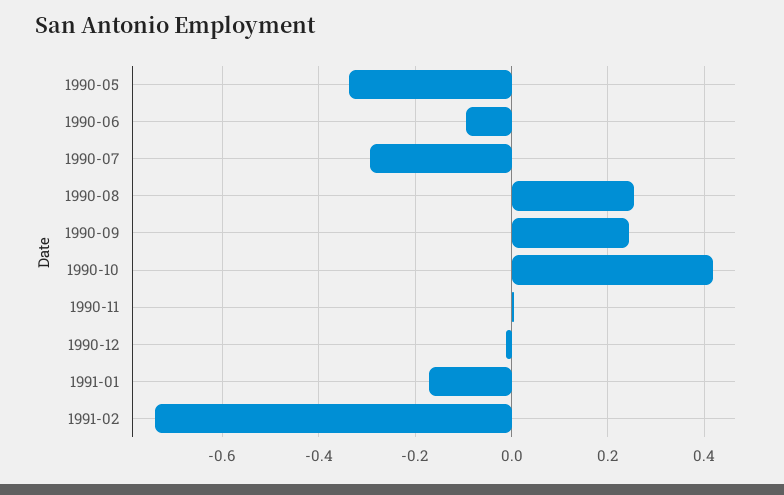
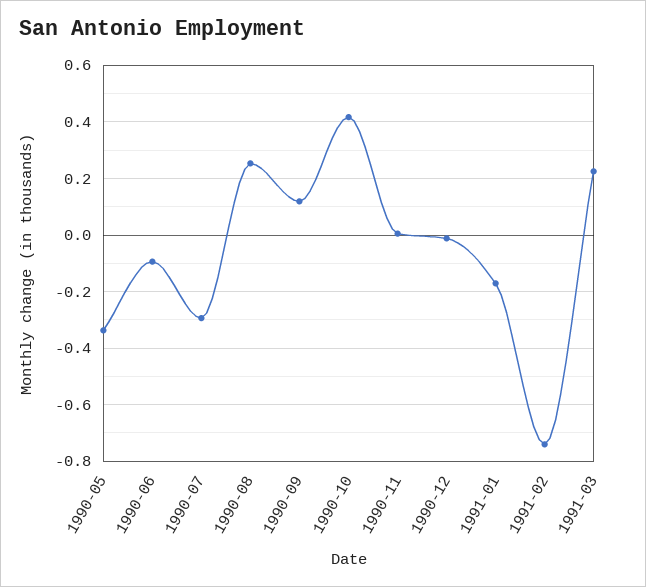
1990-09: 0.24 -> 0.125
1991-03: none -> 0.225

